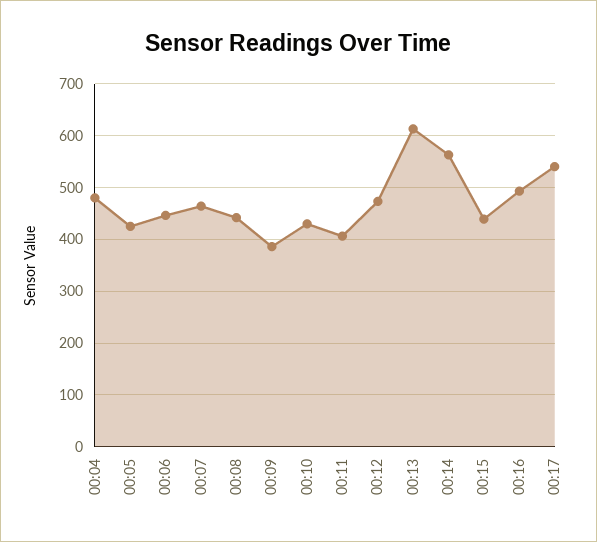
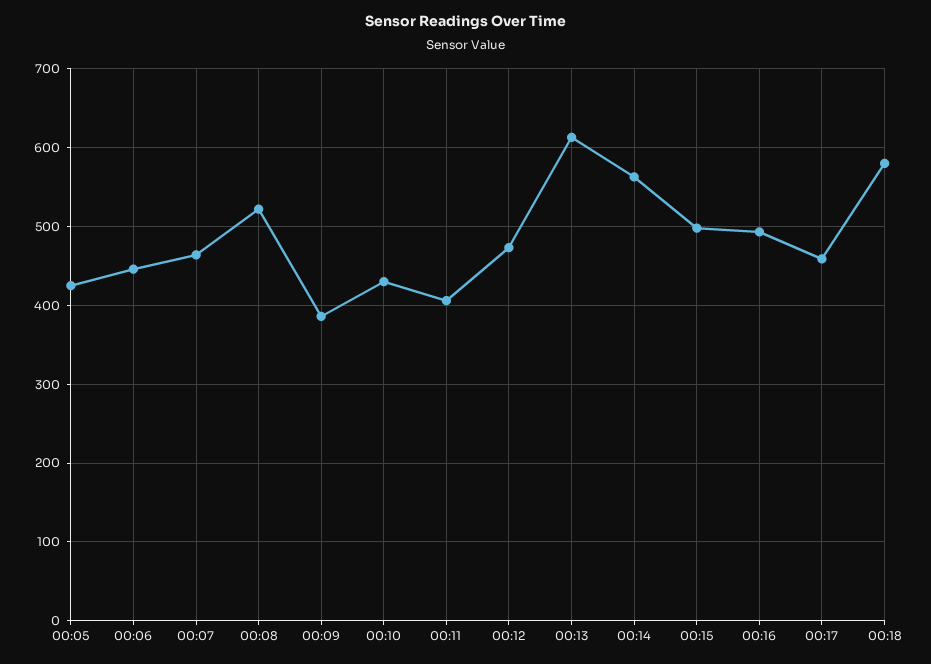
00:04: 480 -> none
00:08: 440 -> 520
00:15: 440 -> 500
00:17: 540 -> 460
00:18: none -> 580

